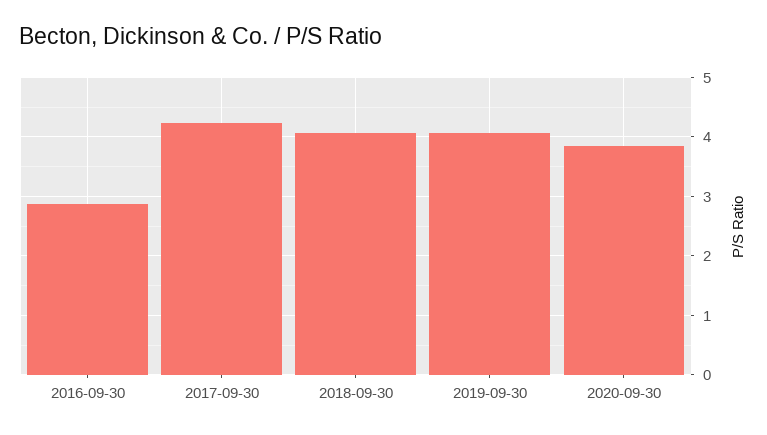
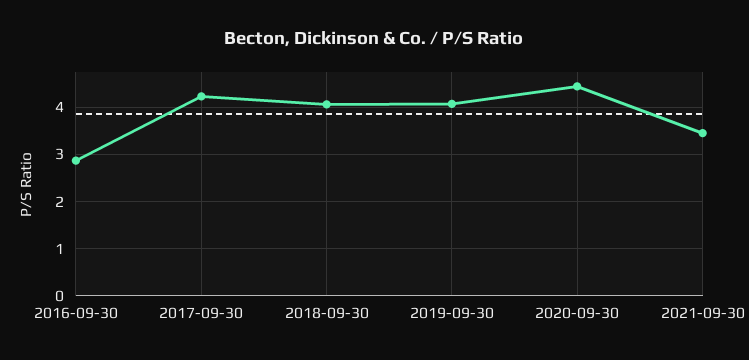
2020-09-30: 3.8 -> 4.4
2021-09-30: none -> 3.4

